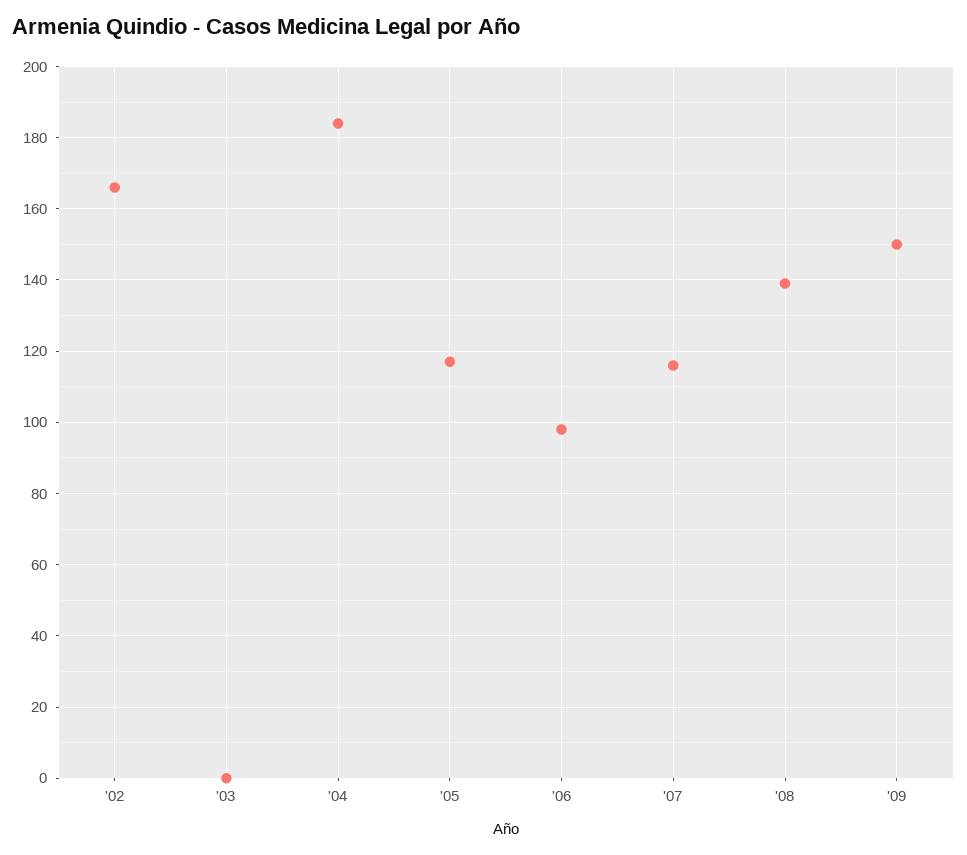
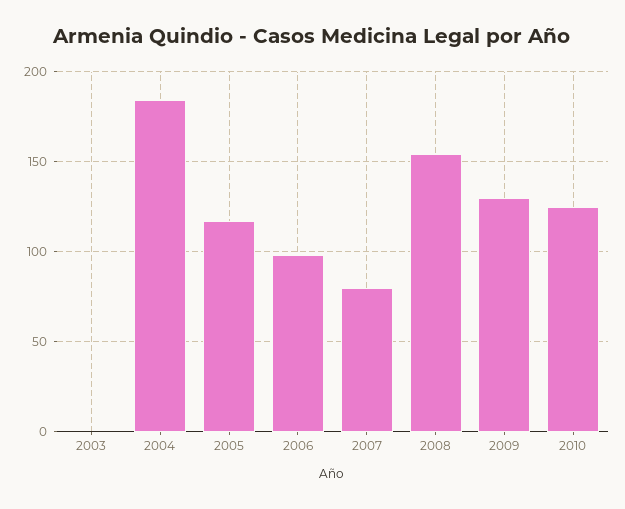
'02: 165 -> none
'07: 115 -> 80
'08: 140 -> 155
'09: 150 -> 130
2010: none -> 125

